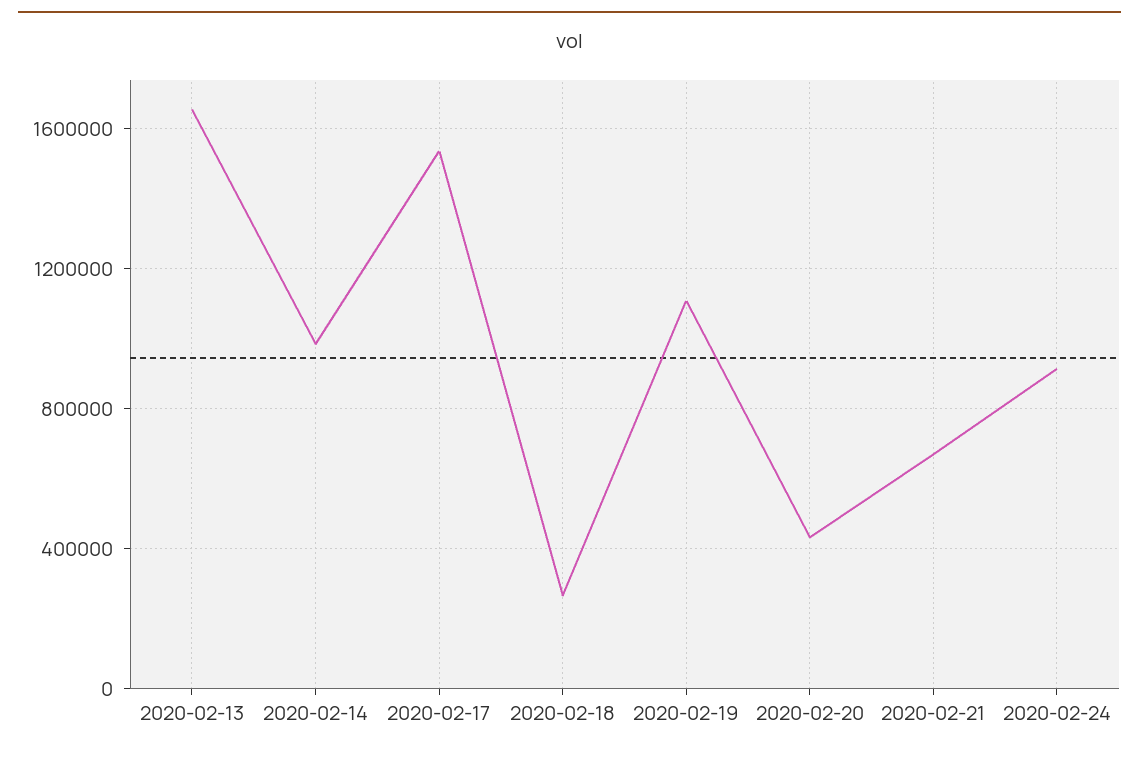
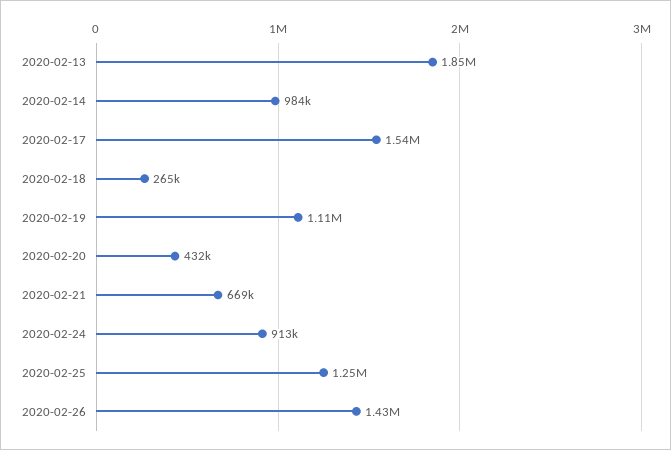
2020-02-13: 1650000 -> 1850000
2020-02-25: none -> 1250000
2020-02-26: none -> 1430000

